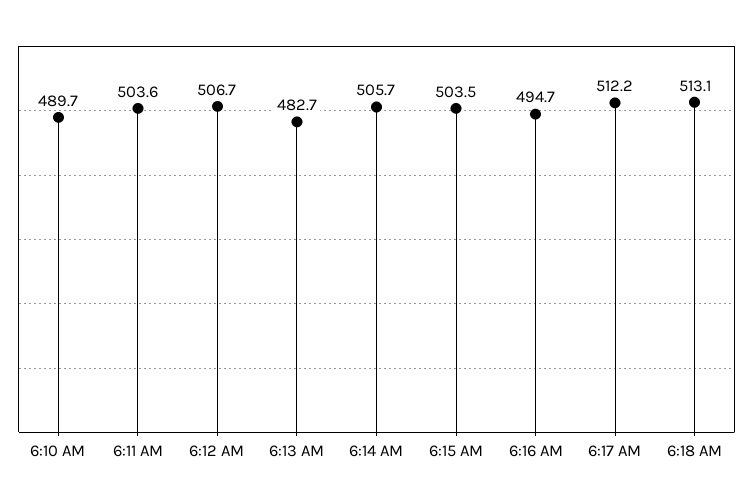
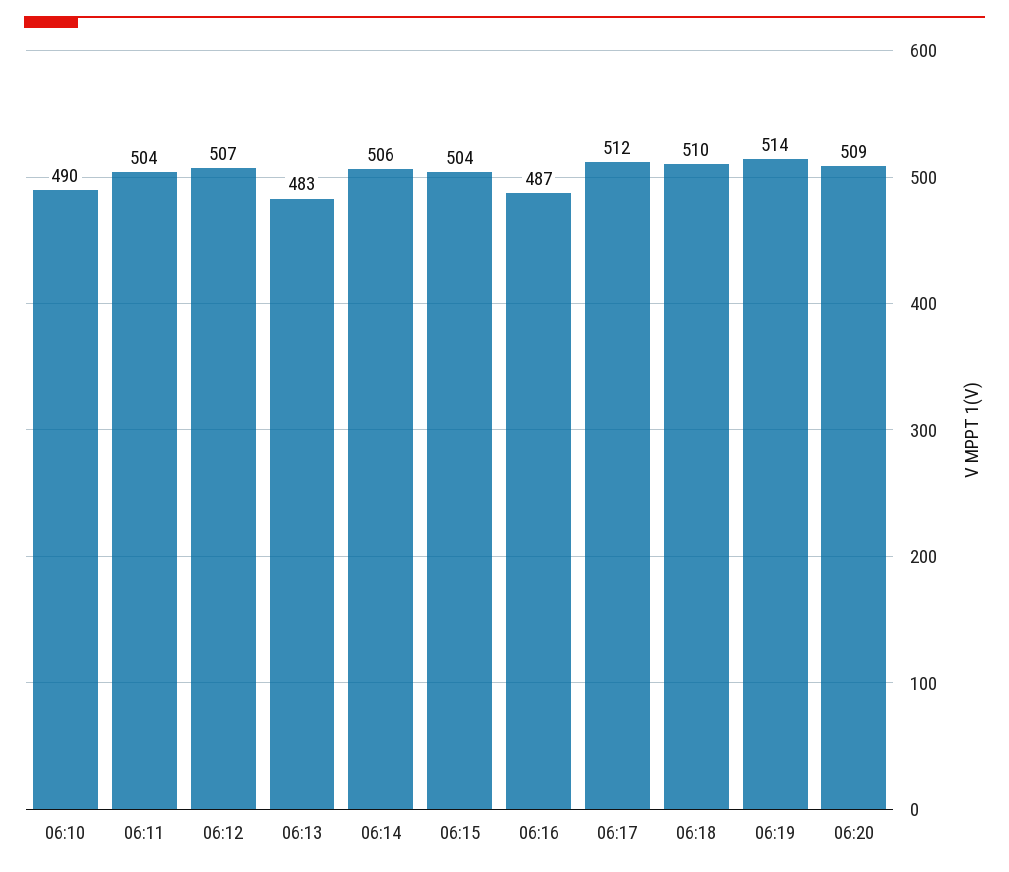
6:16 AM: 494.7 -> 487
6:18 AM: 513.1 -> 510
06:19: none -> 514
06:20: none -> 509

